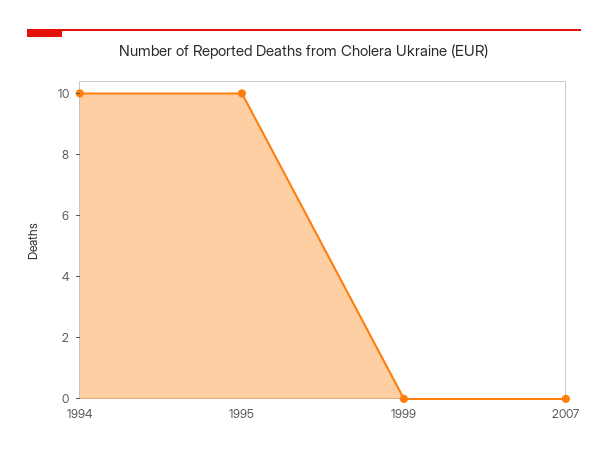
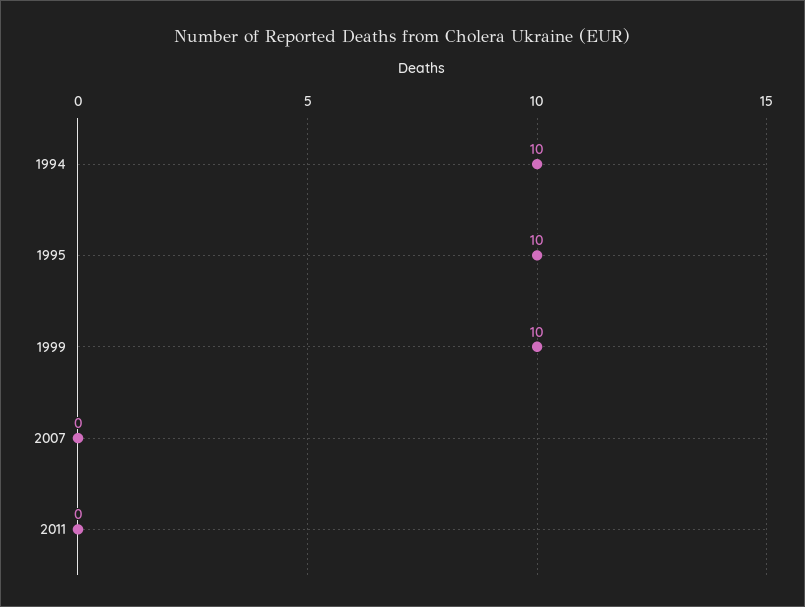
1999: 0 -> 10
2011: none -> 0

